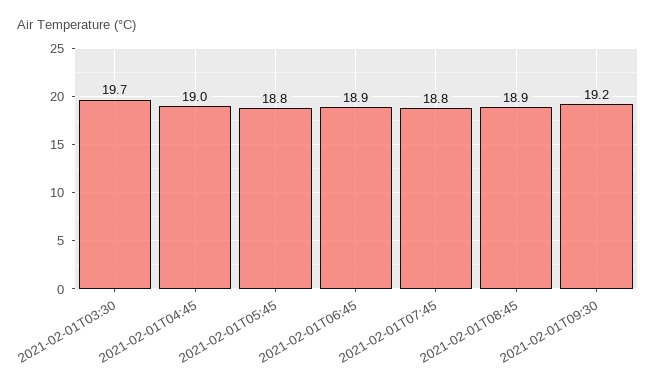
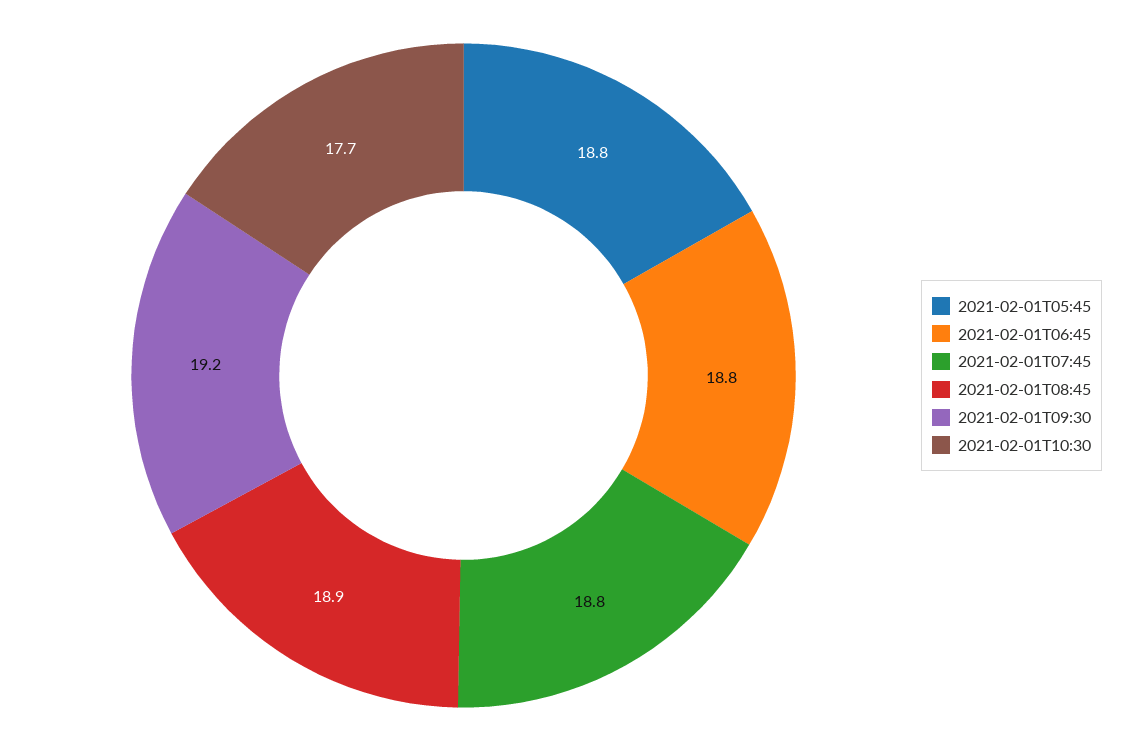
2021-02-01T03:30: 19.7 -> none
2021-02-01T04:45: 19 -> none
2021-02-01T06:45: 18.9 -> 18.8
2021-02-01T10:30: none -> 17.7

